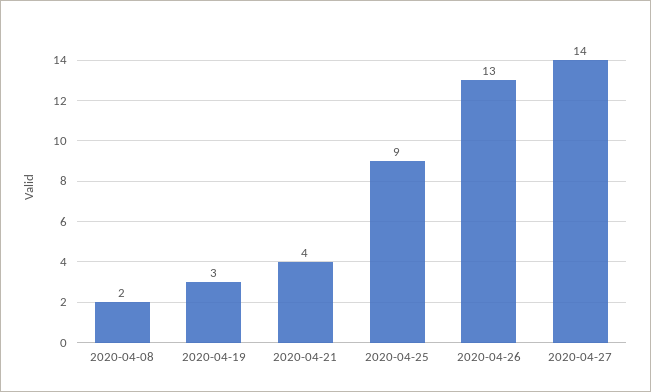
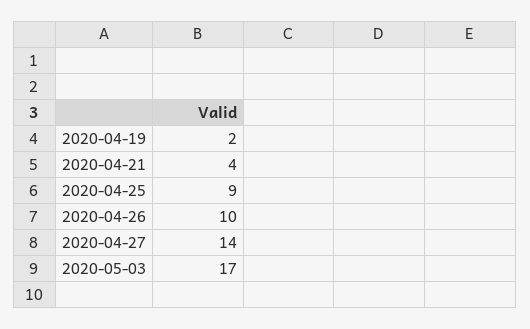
2020-04-08: 2 -> none
2020-04-19: 3 -> 2
2020-04-26: 13 -> 10
2020-05-03: none -> 17

